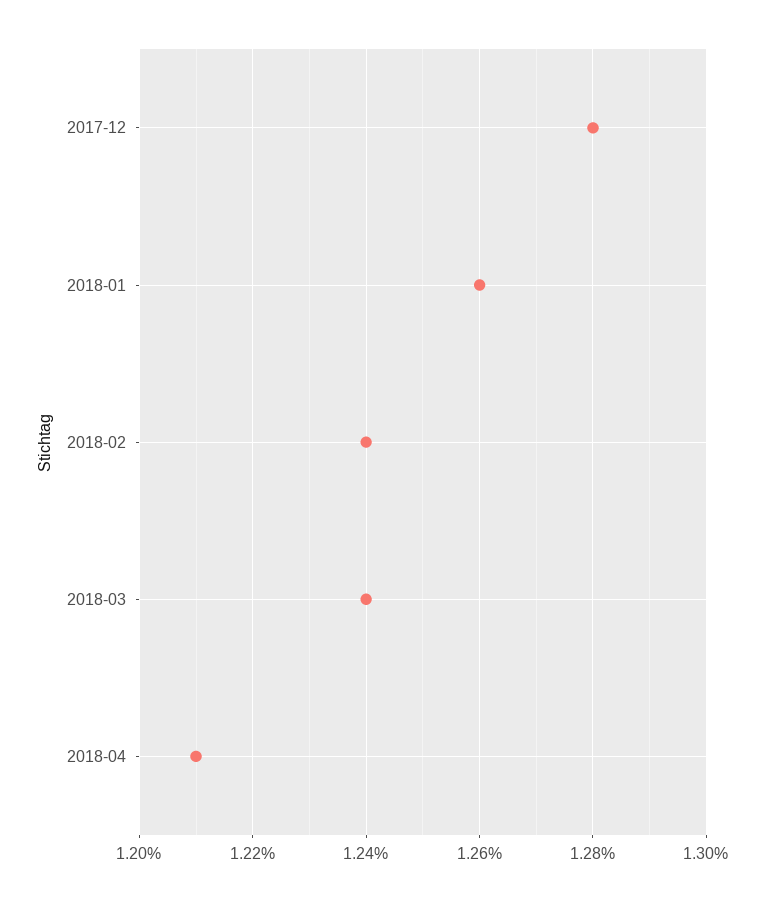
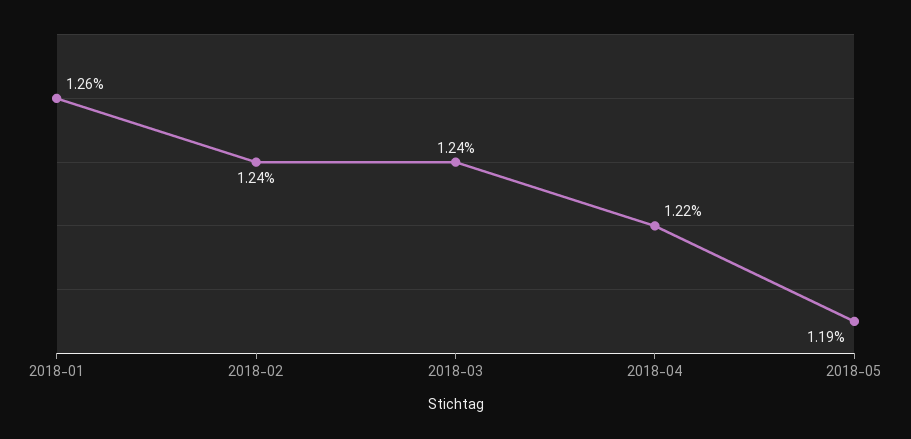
2017-12: 1.28 -> none
2018-04: 1.21 -> 1.22
2018-05: none -> 1.19

